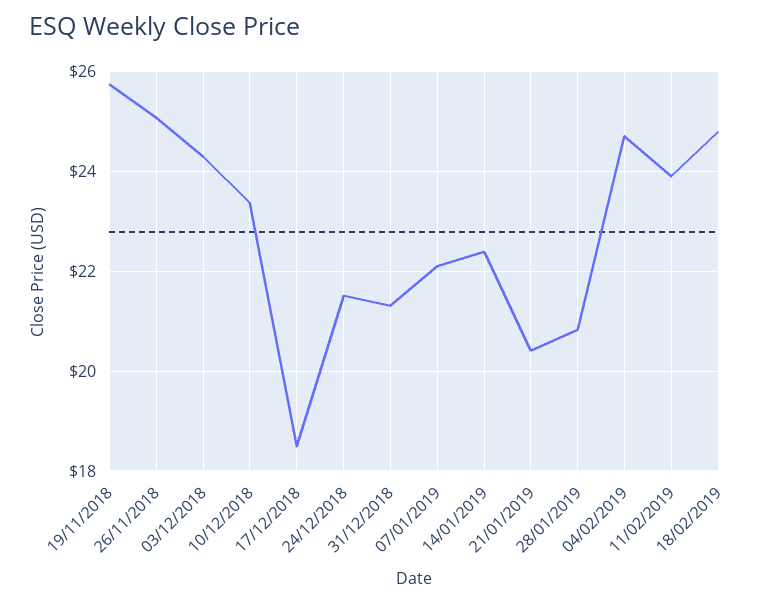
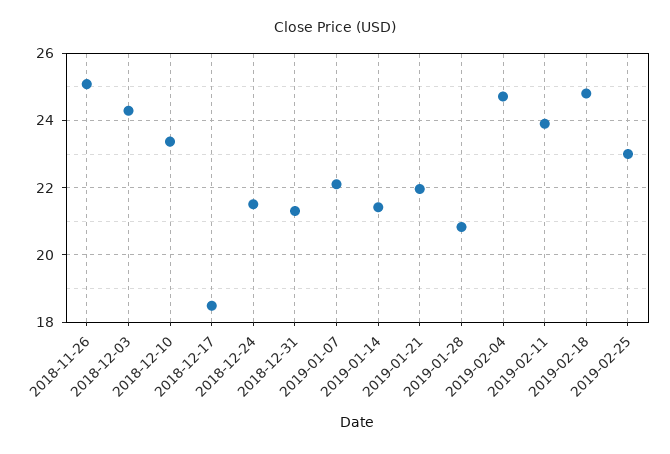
19/11/2018: 25.8 -> none
14/01/2019: 22.4 -> 21.4
21/01/2019: 20.4 -> 22
2019-02-25: none -> 23

